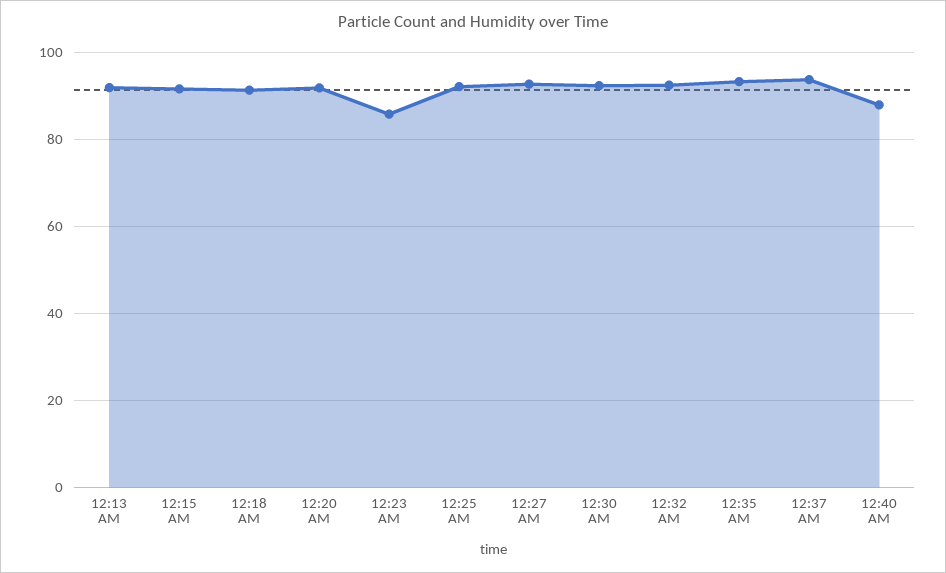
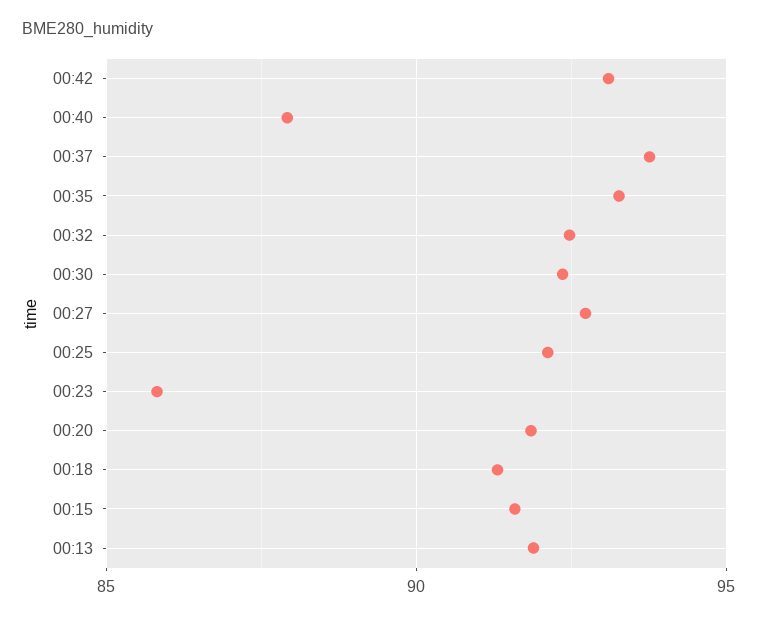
00:42: none -> 93

